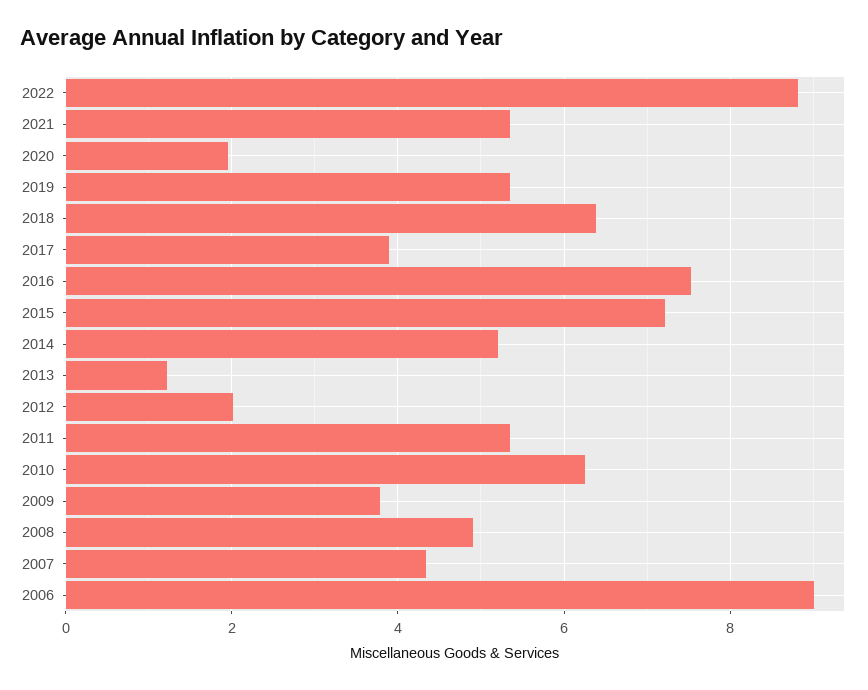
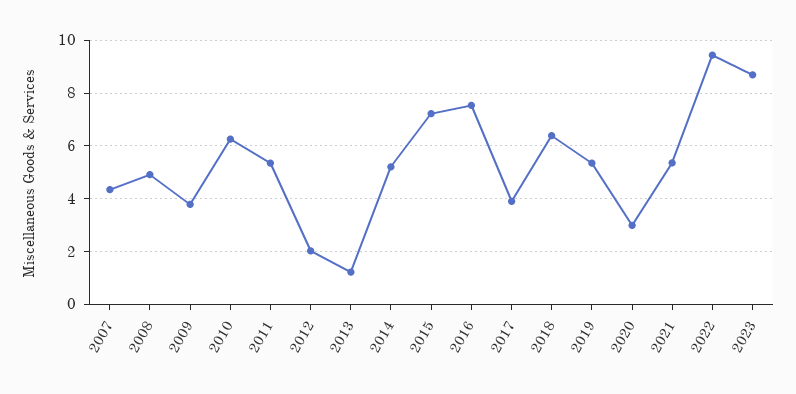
2022: 8.8 -> 9.5
2020: 2 -> 3
2006: 9 -> none
2023: none -> 8.75

